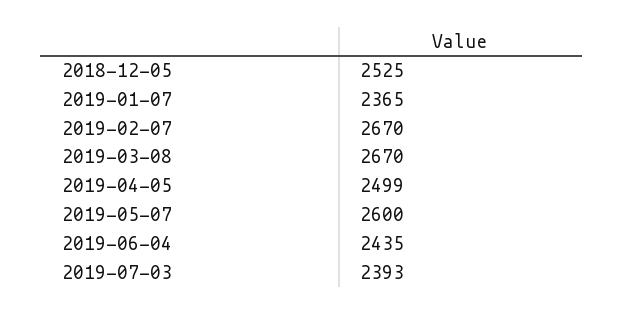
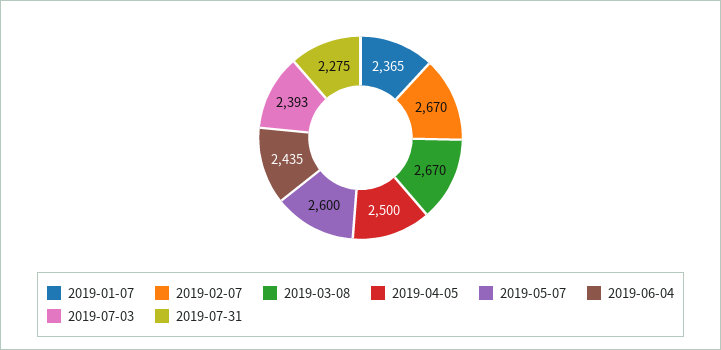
2018-12-05: 2525 -> none
2019-04-05: 2499 -> 2500
2019-07-31: none -> 2275

